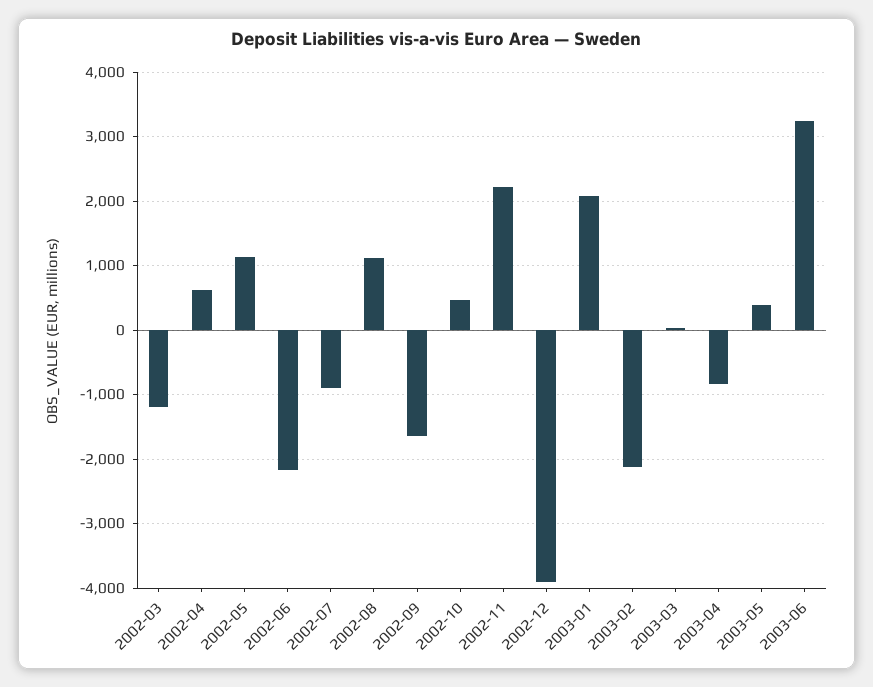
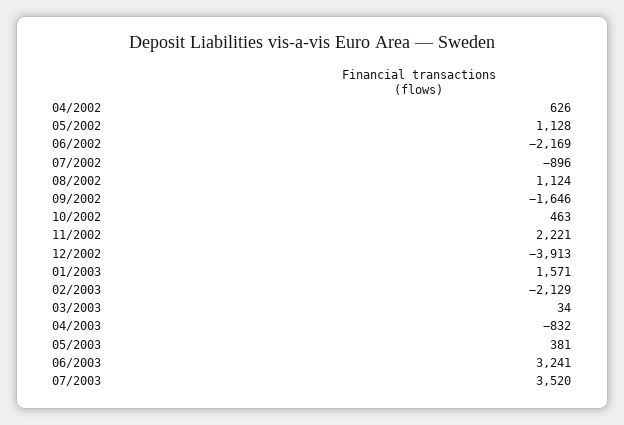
2002-03: -1200 -> none
2003-01: 2100 -> 1571
07/2003: none -> 3520

